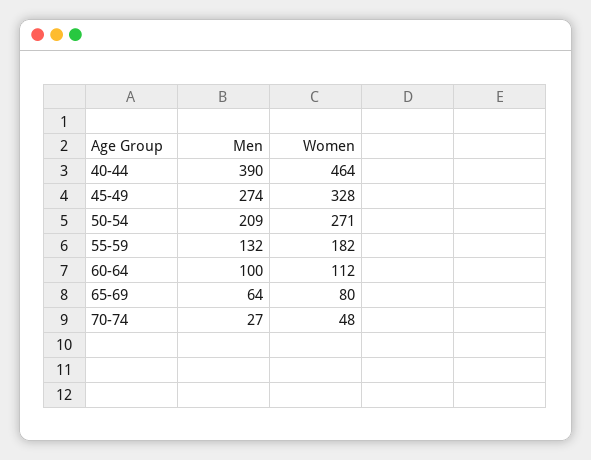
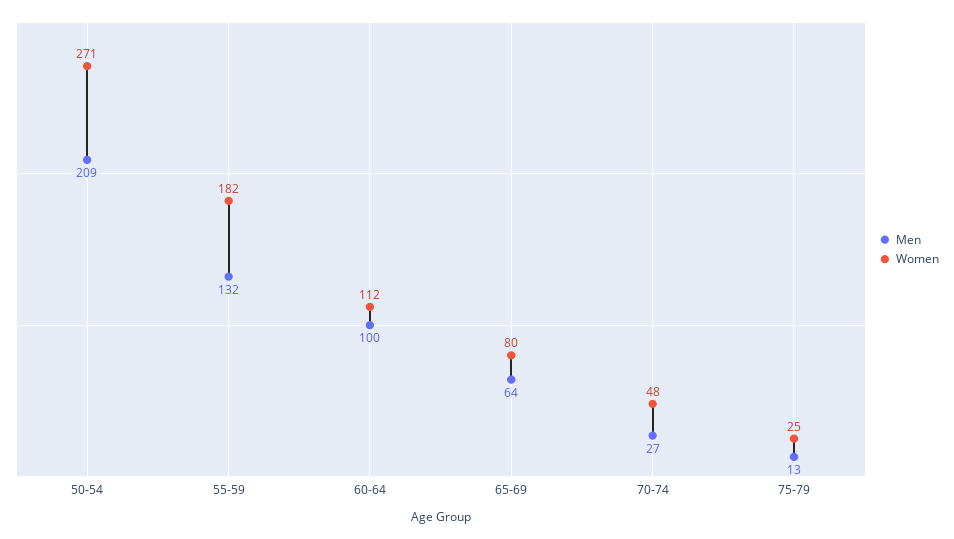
Men, 40-44: 390 -> none
Women, 40-44: 464 -> none
Men, 45-49: 274 -> none
Women, 45-49: 328 -> none
Men, 75-79: none -> 13
Women, 75-79: none -> 25

